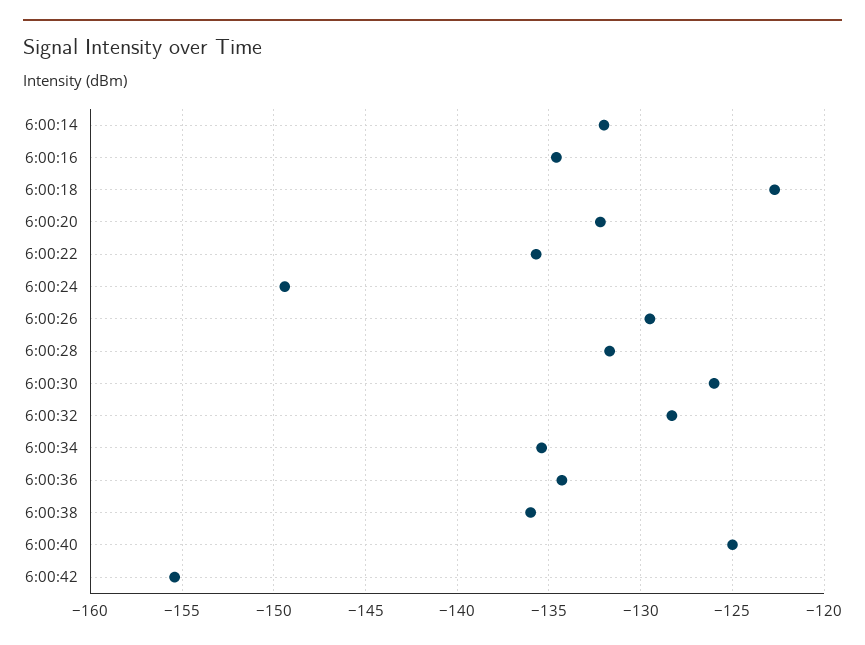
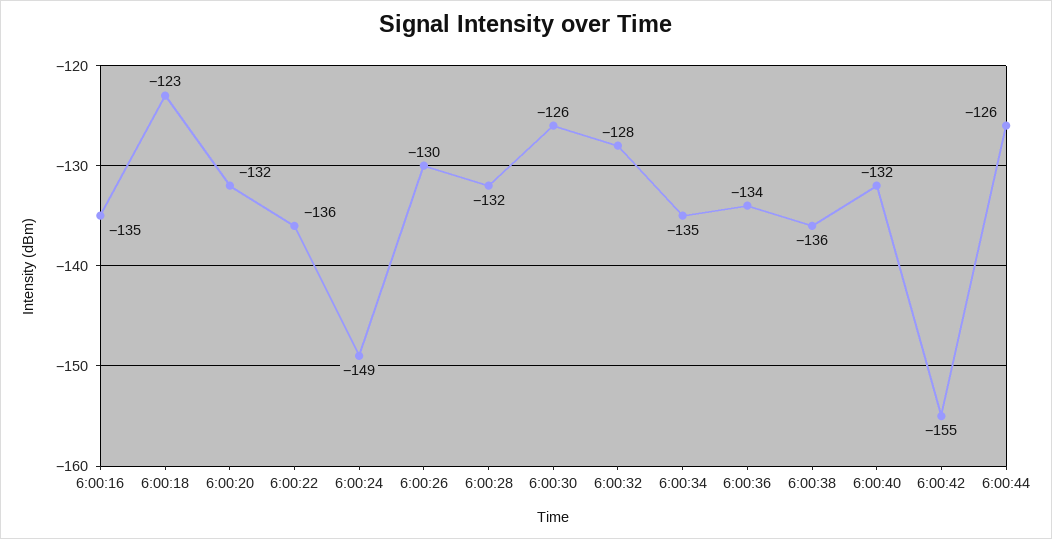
6:00:14: -132 -> none
6:00:40: -125 -> -132
6:00:44: none -> -126

